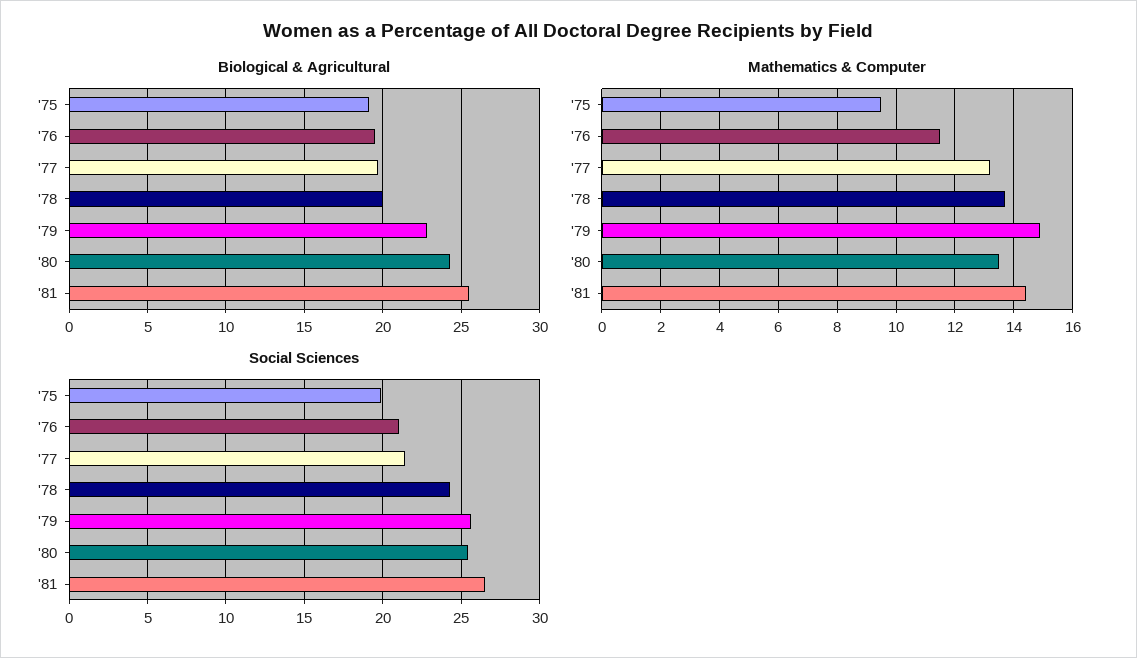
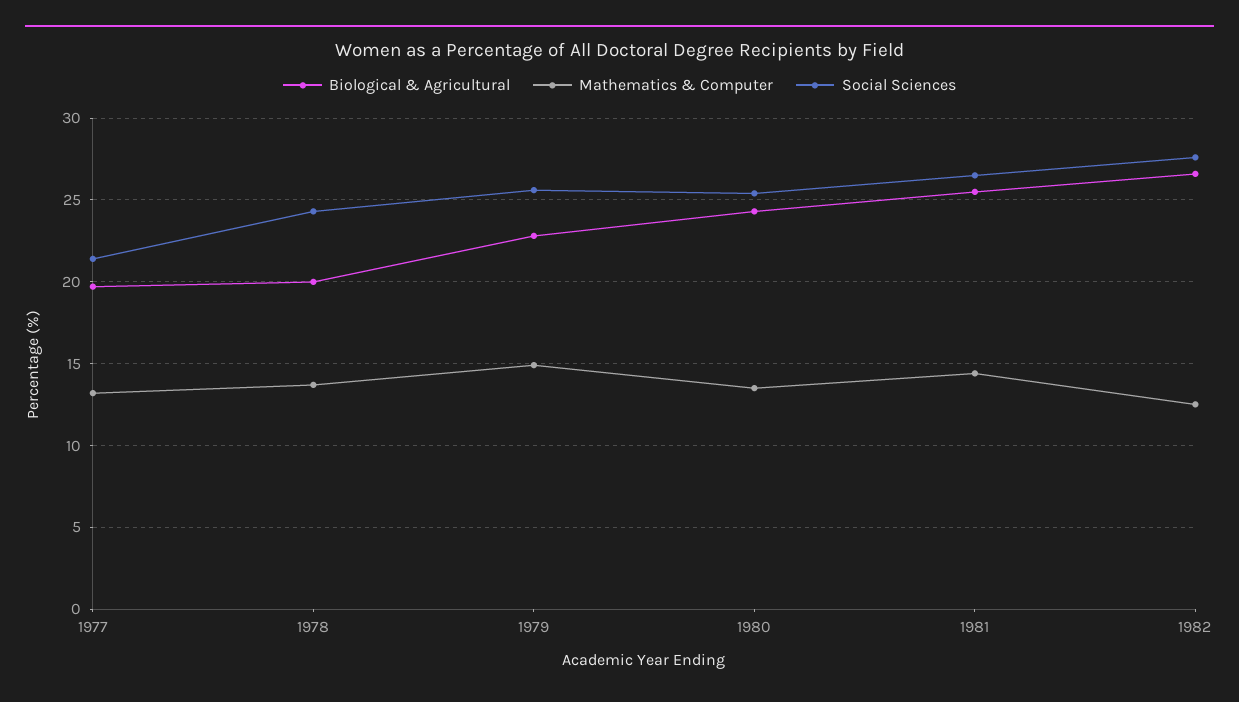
Biological & Agricultural, '75: 19 -> none
Biological & Agricultural, '76: 19.5 -> none
Mathematics & Computer, '75: 9.5 -> none
Mathematics & Computer, '76: 11.5 -> none
Social Sciences, '75: 20 -> none
Social Sciences, '76: 21 -> none
Biological & Agricultural, 1982: none -> 26.5
Mathematics & Computer, 1982: none -> 12.5
Social Sciences, 1982: none -> 27.5

